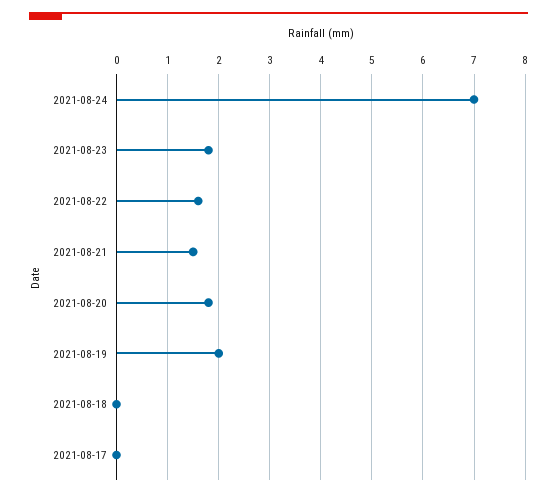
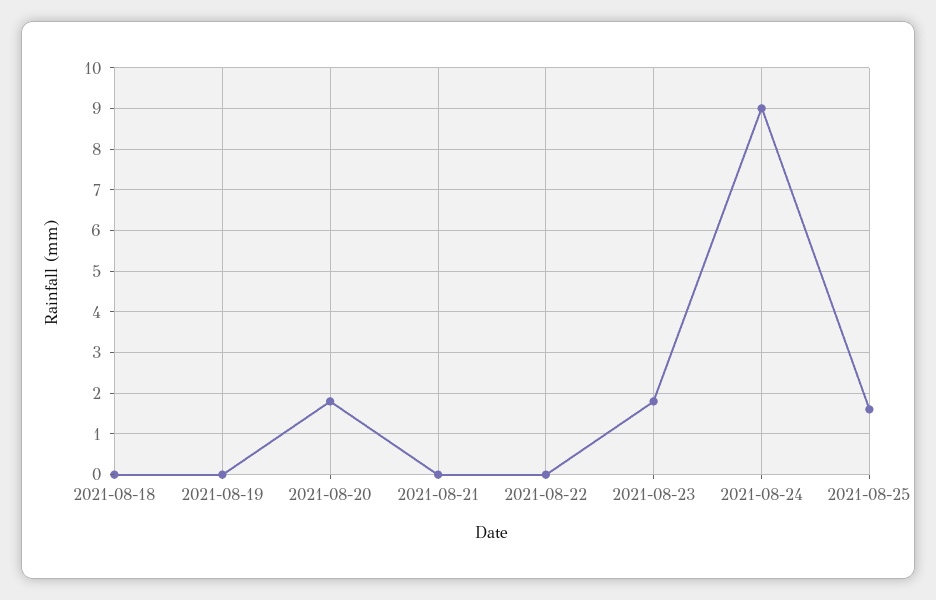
2021-08-24: 7 -> 9
2021-08-22: 1.5 -> 0
2021-08-21: 1.5 -> 0
2021-08-19: 2 -> 0
2021-08-17: 0 -> none
2021-08-25: none -> 1.5

